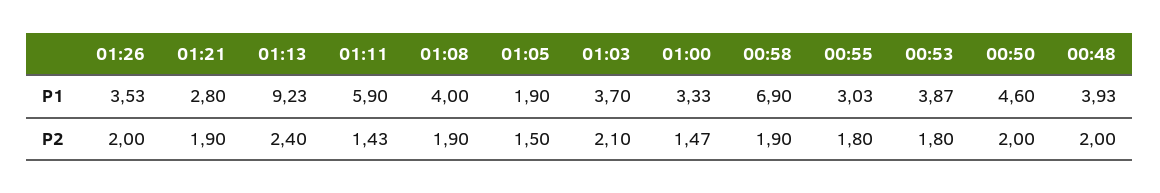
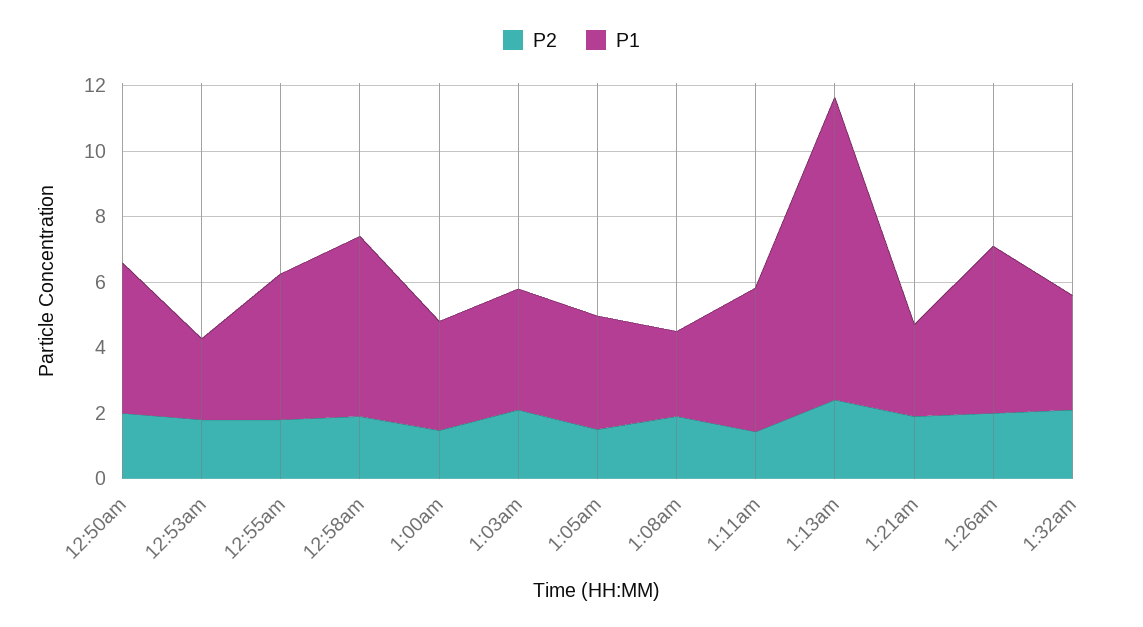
P1, 01:26: 3.53 -> 5
P1, 01:11: 5.9 -> 4.5
P1, 01:08: 4 -> 2.5
P1, 01:05: 1.9 -> 3.5
P1, 00:58: 6.9 -> 5.5
P1, 00:55: 3.03 -> 4.5
P1, 00:53: 3.87 -> 2.5
P1, 00:48: 3.93 -> none
P2, 00:48: 2 -> none
P2, 1:32am: none -> 2
P1, 1:32am: none -> 3.5

